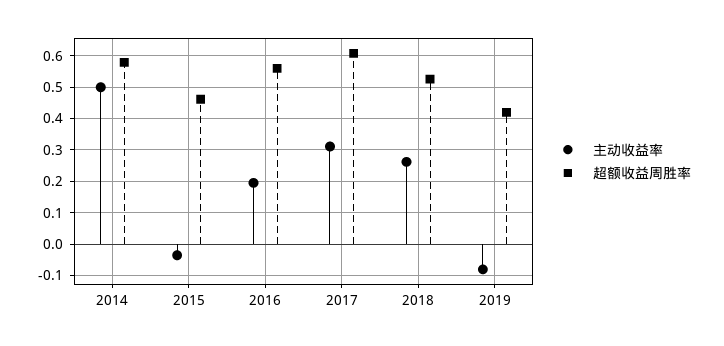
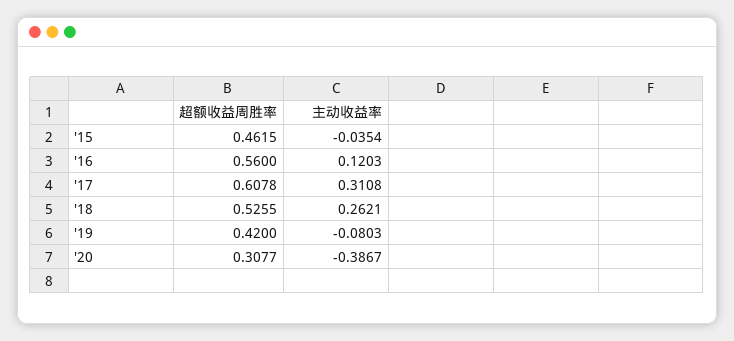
主动收益率, 2014: 0.5 -> none
超额收益周胜率, 2014: 0.58 -> none
主动收益率, 2016: 0.2 -> 0.1203
超额收益周胜率, '20: none -> 0.3077
主动收益率, '20: none -> -0.3867

